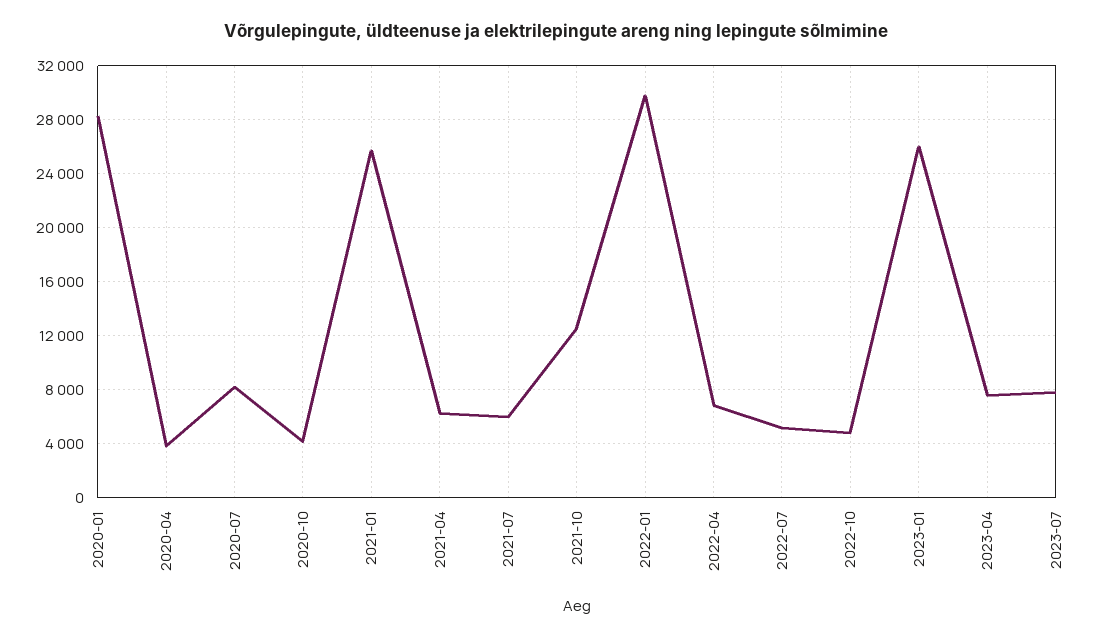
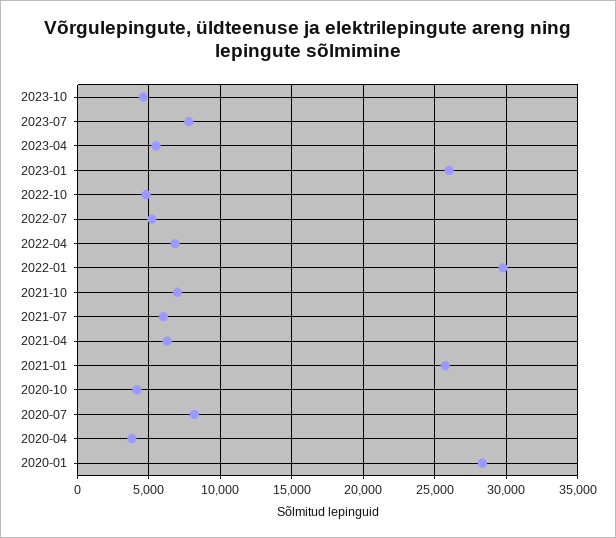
2021-10: 12500 -> 7000
2023-04: 7500 -> 5500
2023-10: none -> 4500

